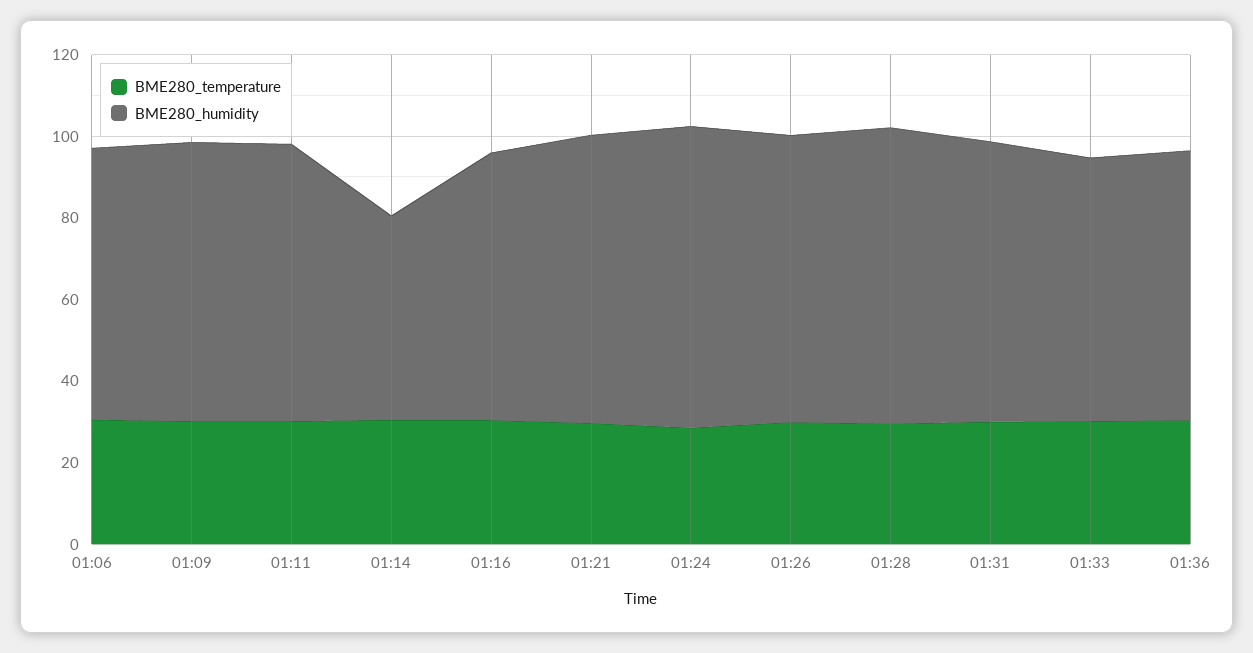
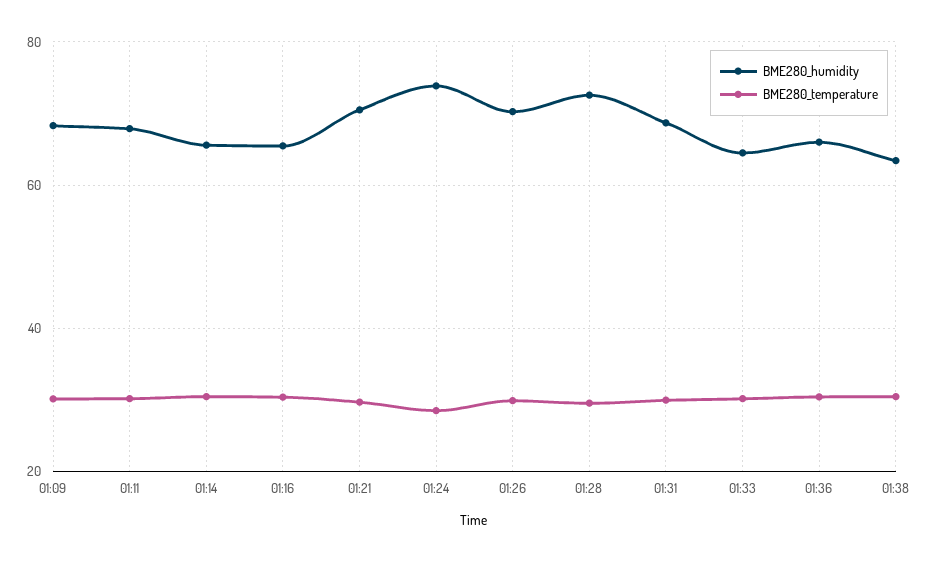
BME280_temperature, 01:06: 30 -> none
BME280_humidity, 01:06: 65 -> none
BME280_humidity, 01:14: 50 -> 66
BME280_humidity, 01:38: none -> 64
BME280_temperature, 01:38: none -> 30

